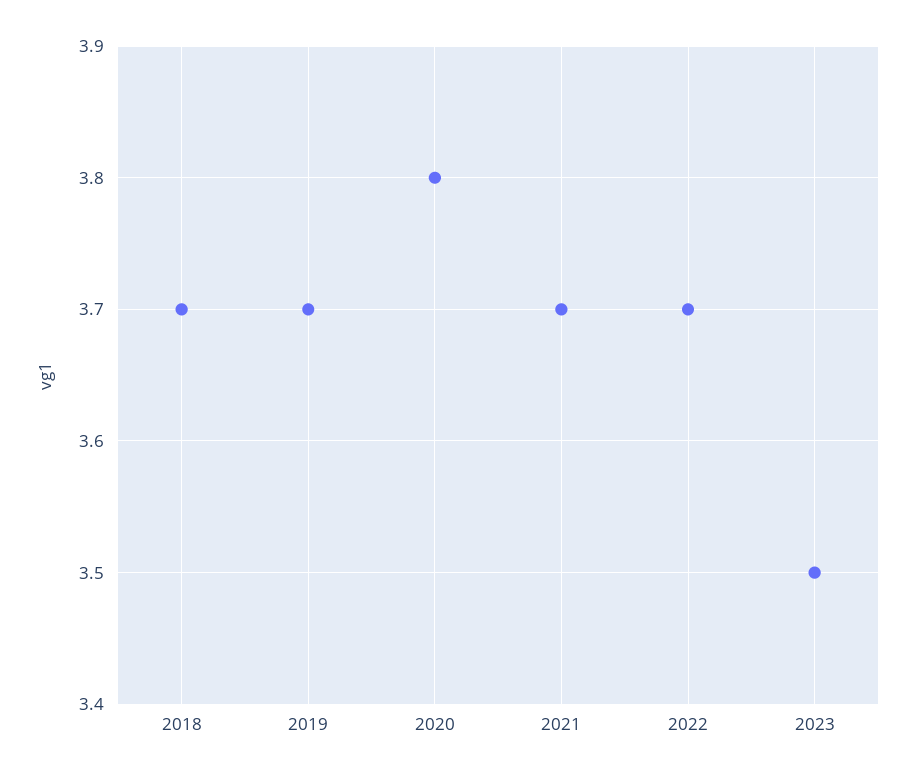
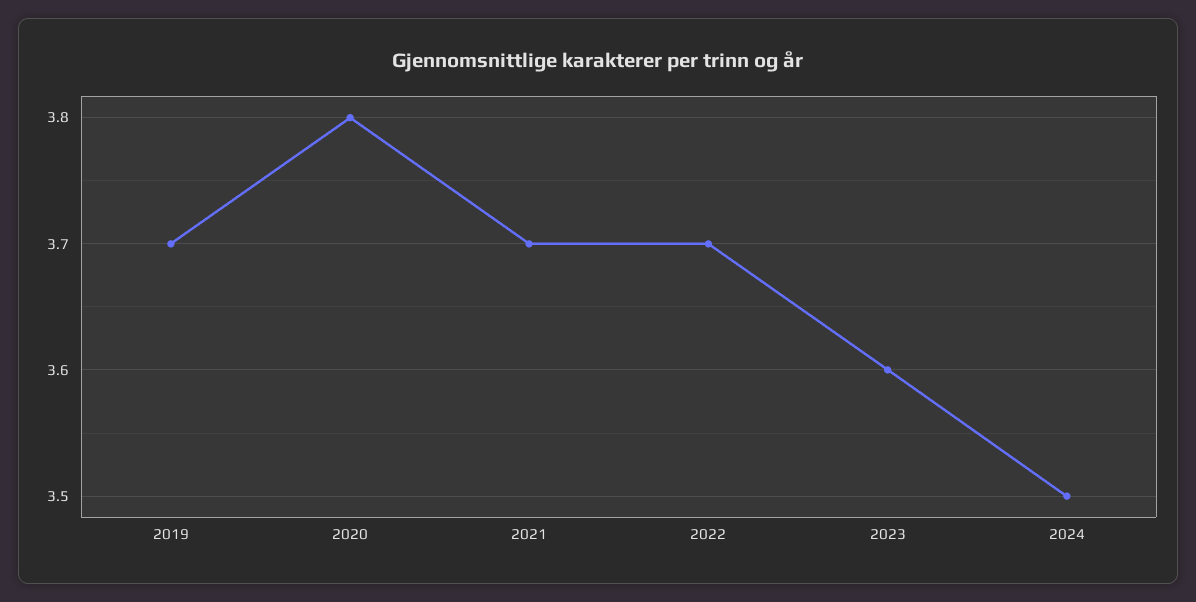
2018: 3.7 -> none
2023: 3.5 -> 3.6
2024: none -> 3.5

